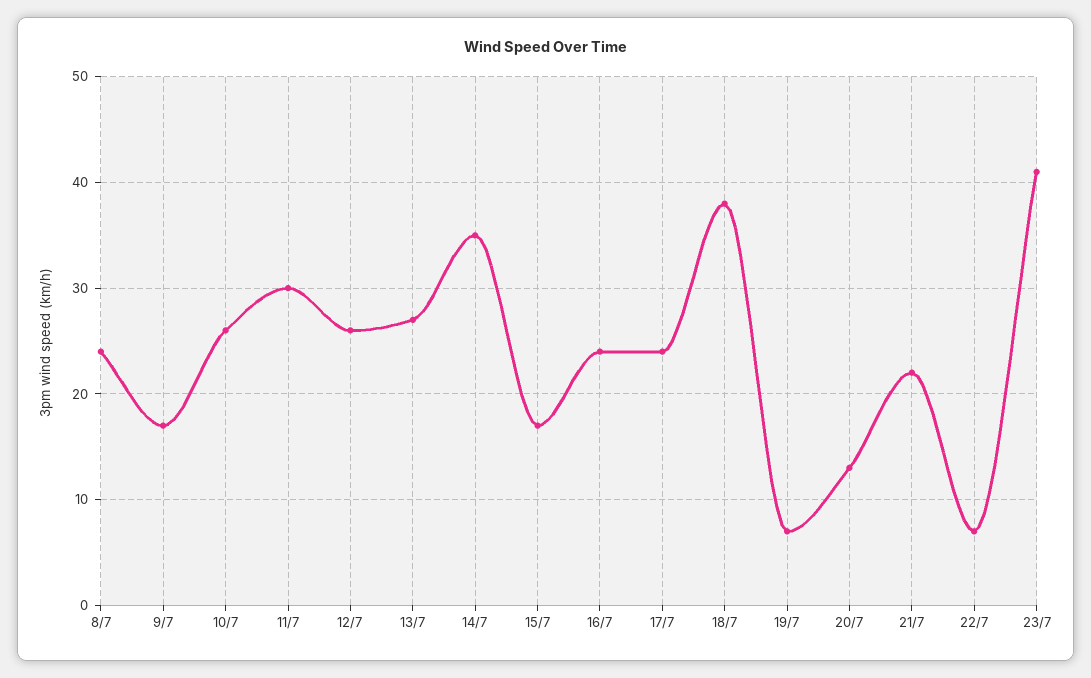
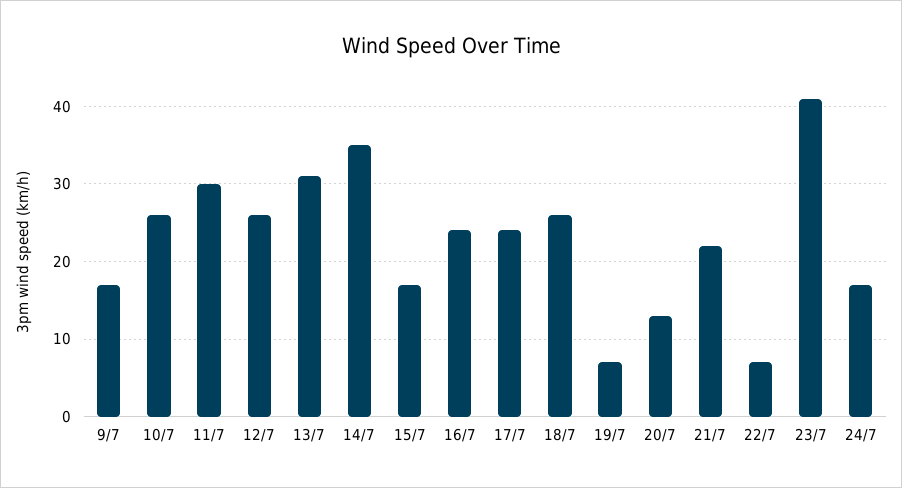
8/7: 24 -> none
13/7: 27 -> 31
18/7: 38 -> 26
24/7: none -> 17

